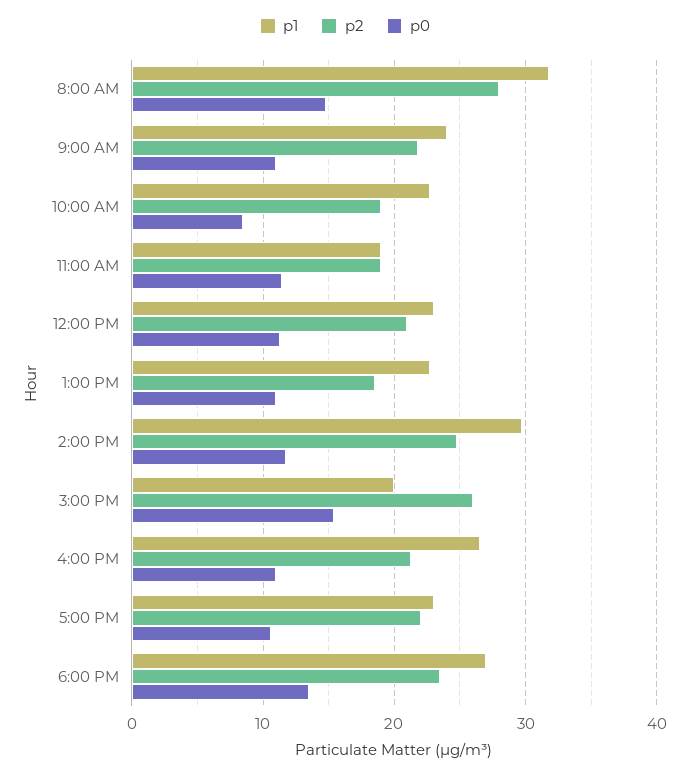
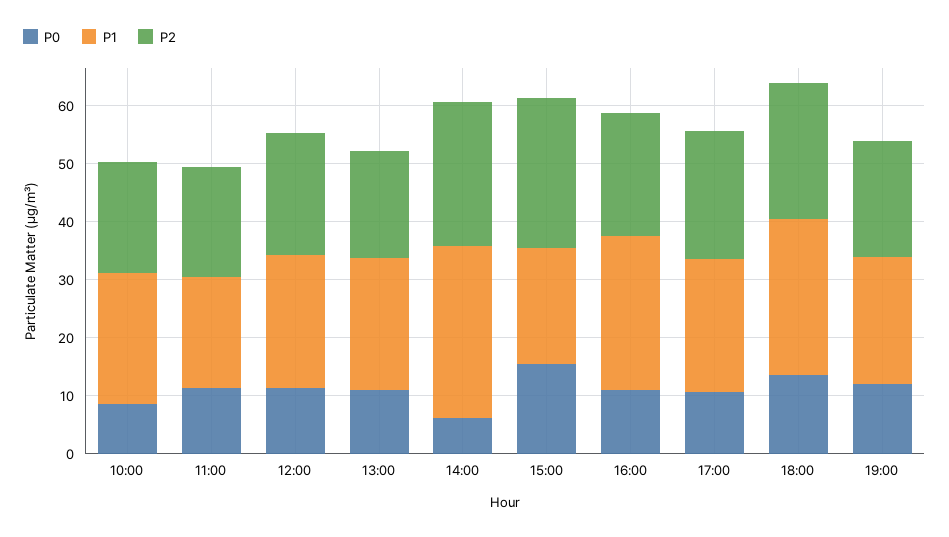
p1, 8:00 AM: 32 -> none
p2, 8:00 AM: 28 -> none
p0, 8:00 AM: 15 -> none
p1, 9:00 AM: 24 -> none
p2, 9:00 AM: 22 -> none
p0, 9:00 AM: 11 -> none
p0, 2:00 PM: 12 -> 6
p0, 19:00: none -> 12
p1, 19:00: none -> 22
p2, 19:00: none -> 20

